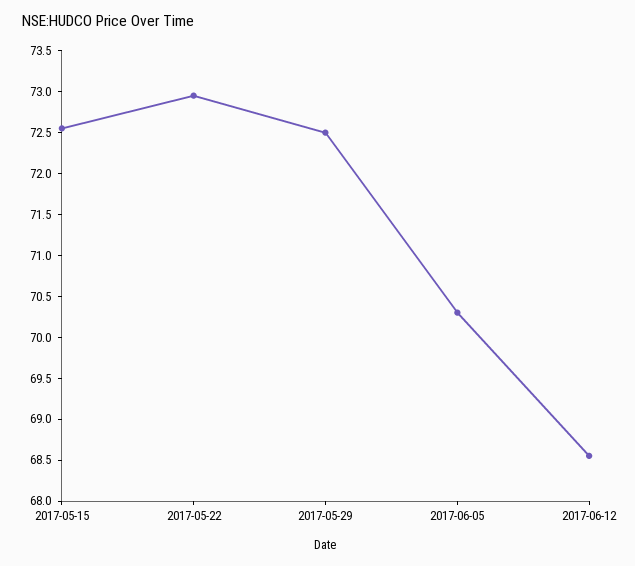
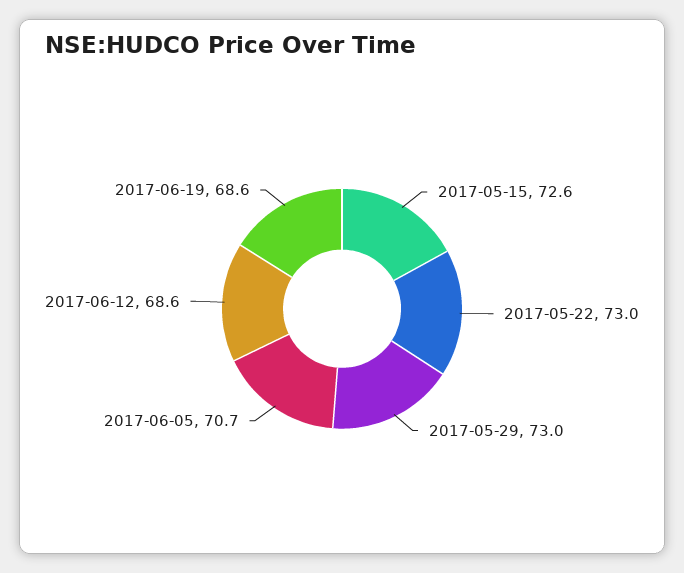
2017-05-29: 72.5 -> 73
2017-06-05: 70.3 -> 70.7
2017-06-19: none -> 68.6

